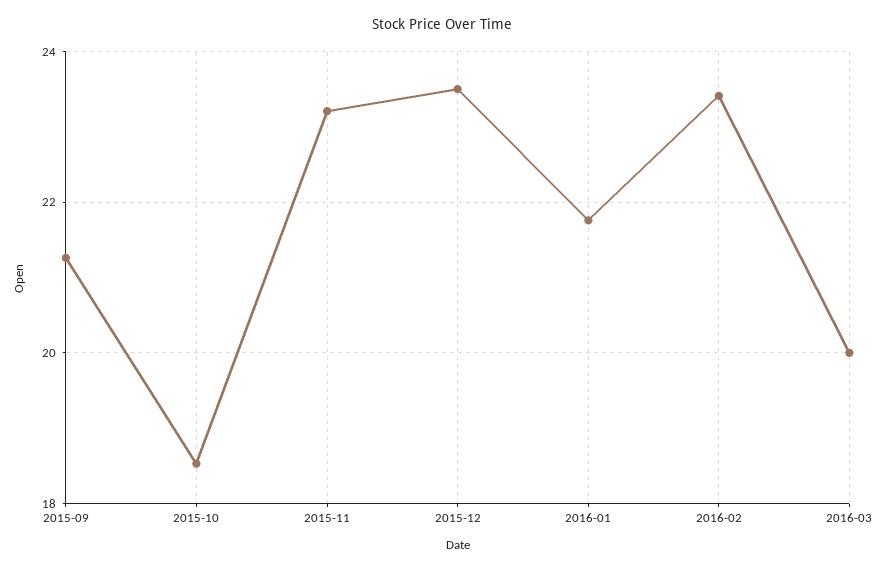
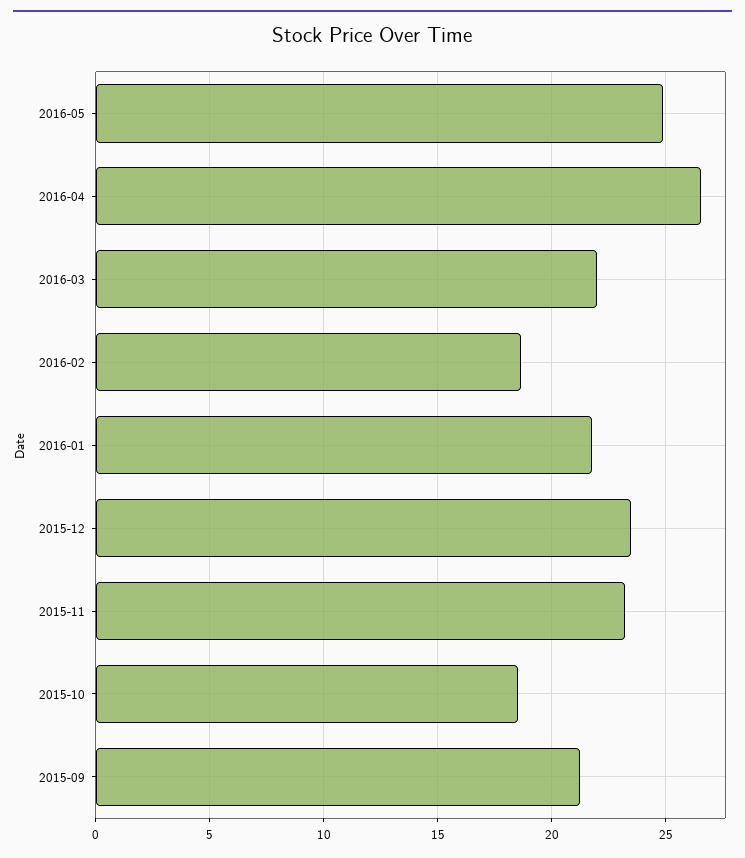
2016-02: 23.4 -> 18.5
2016-03: 20 -> 22
2016-05: none -> 25
2016-04: none -> 26.5

